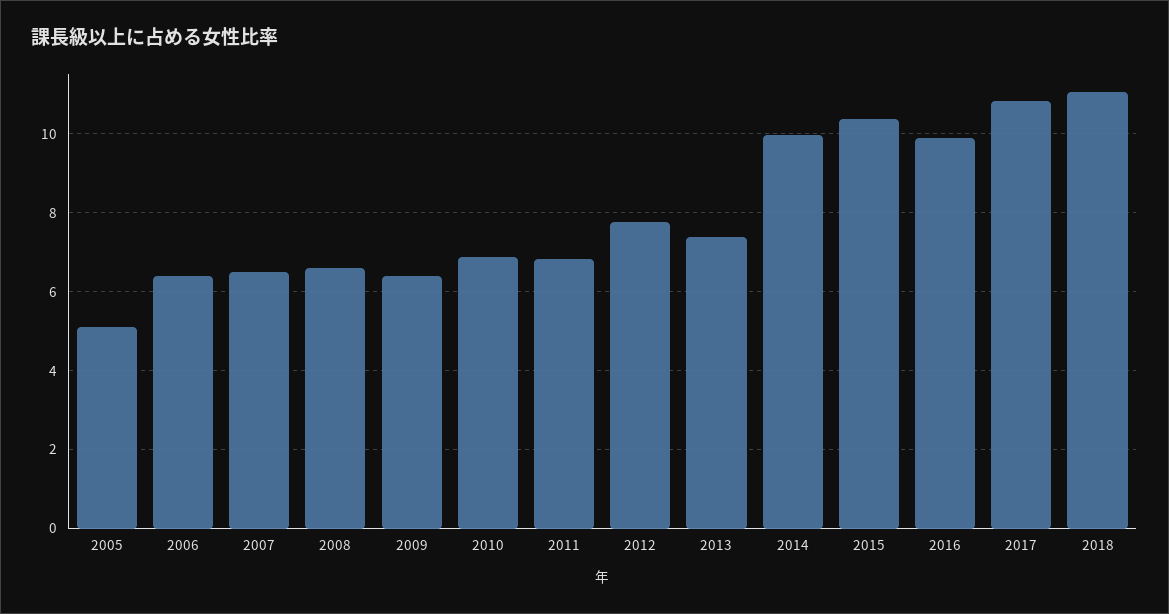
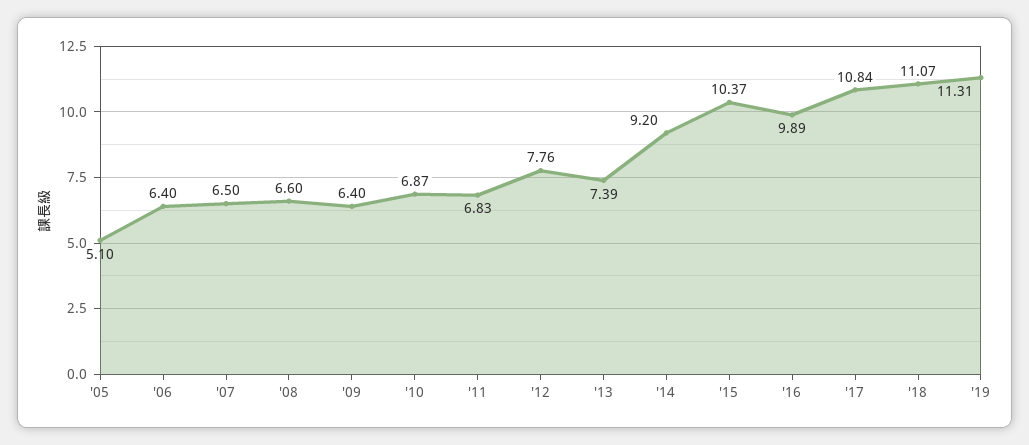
2014: 10 -> 9.2
'19: none -> 11.31

